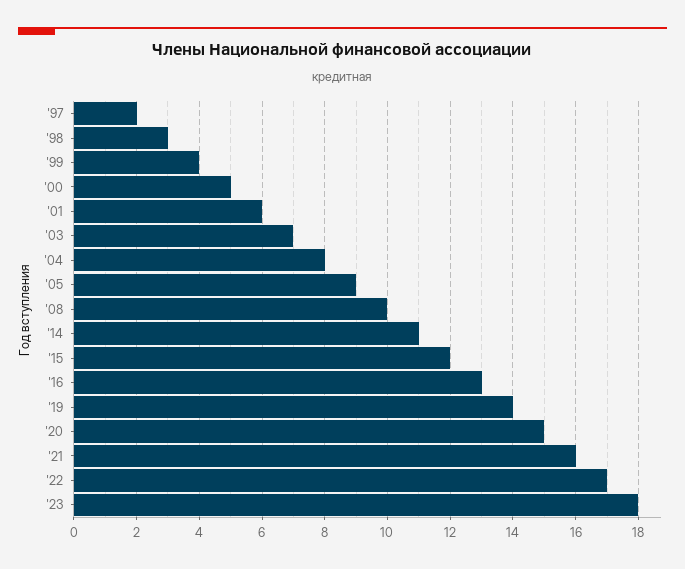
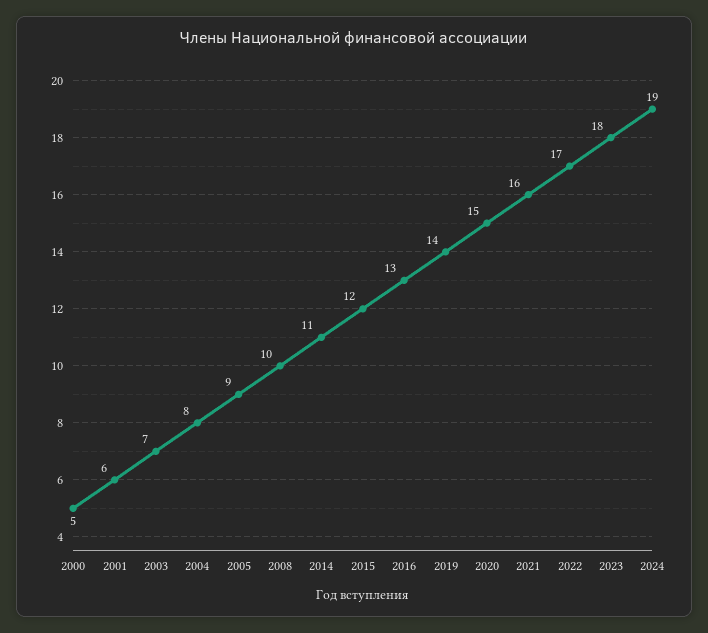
'97: 2 -> none
'98: 3 -> none
'99: 4 -> none
2024: none -> 19

